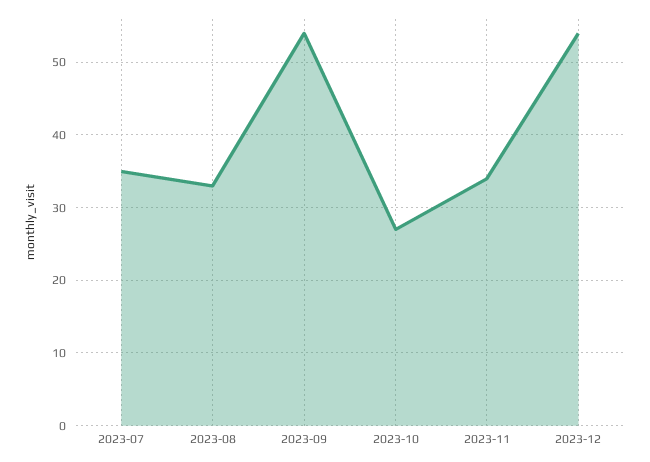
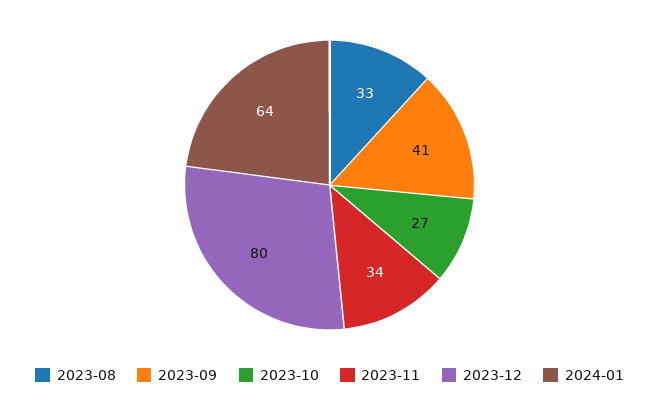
2023-07: 35 -> none
2023-09: 54 -> 41
2023-12: 54 -> 80
2024-01: none -> 64

